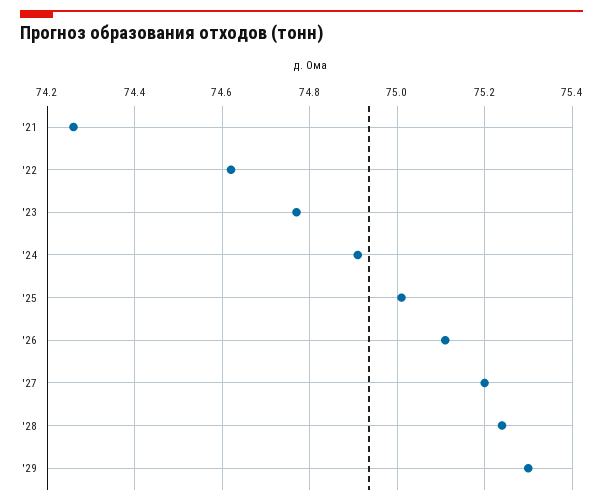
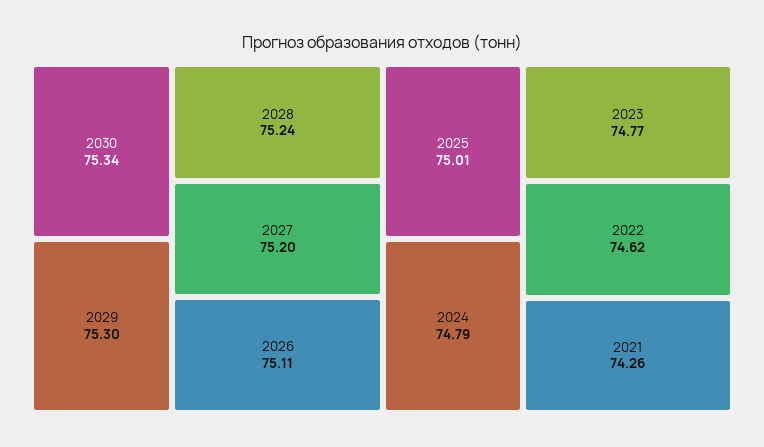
'24: 74.9 -> 74.79
2030: none -> 75.34

